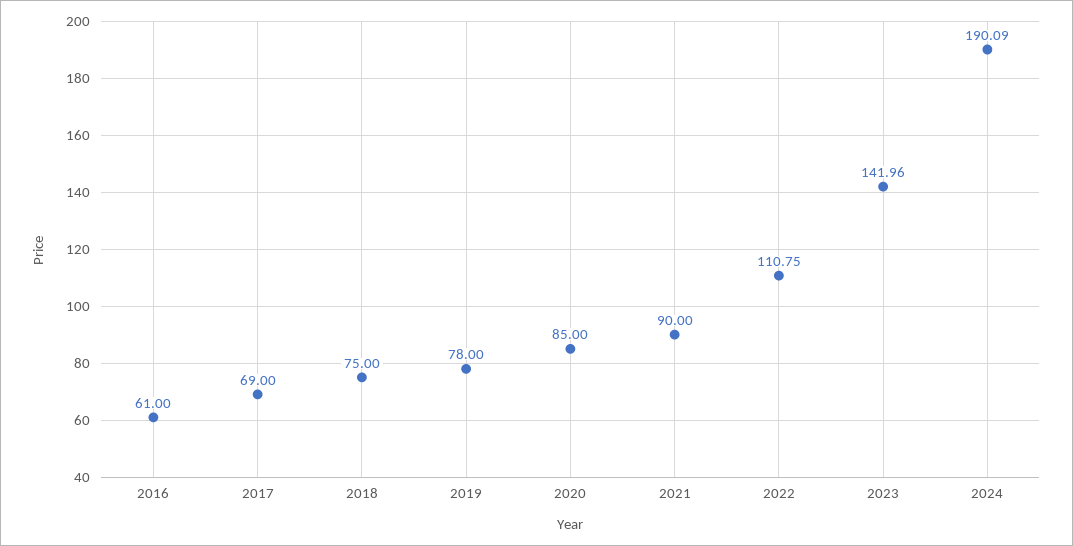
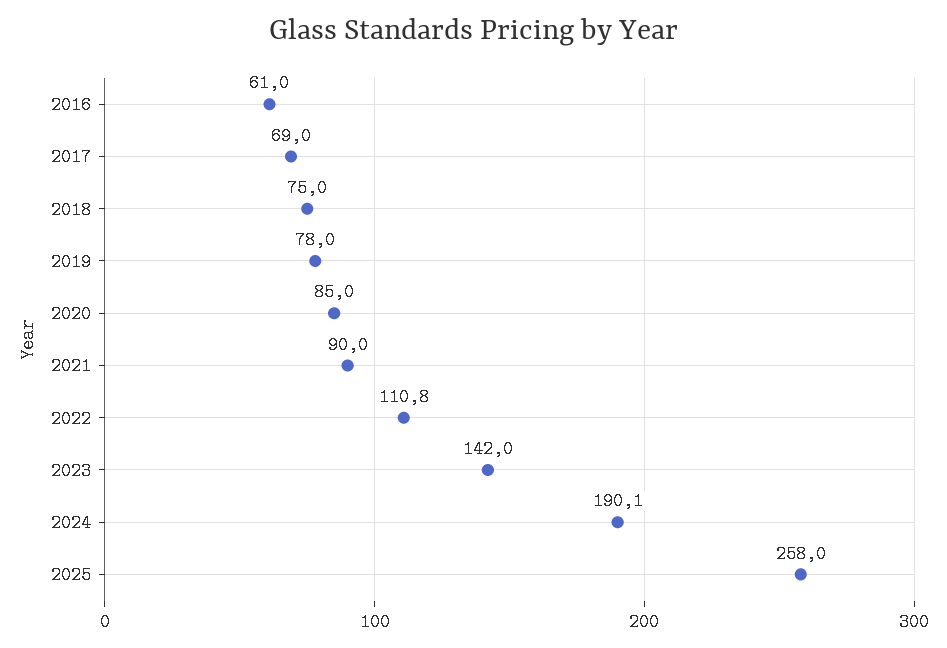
2025: none -> 258

